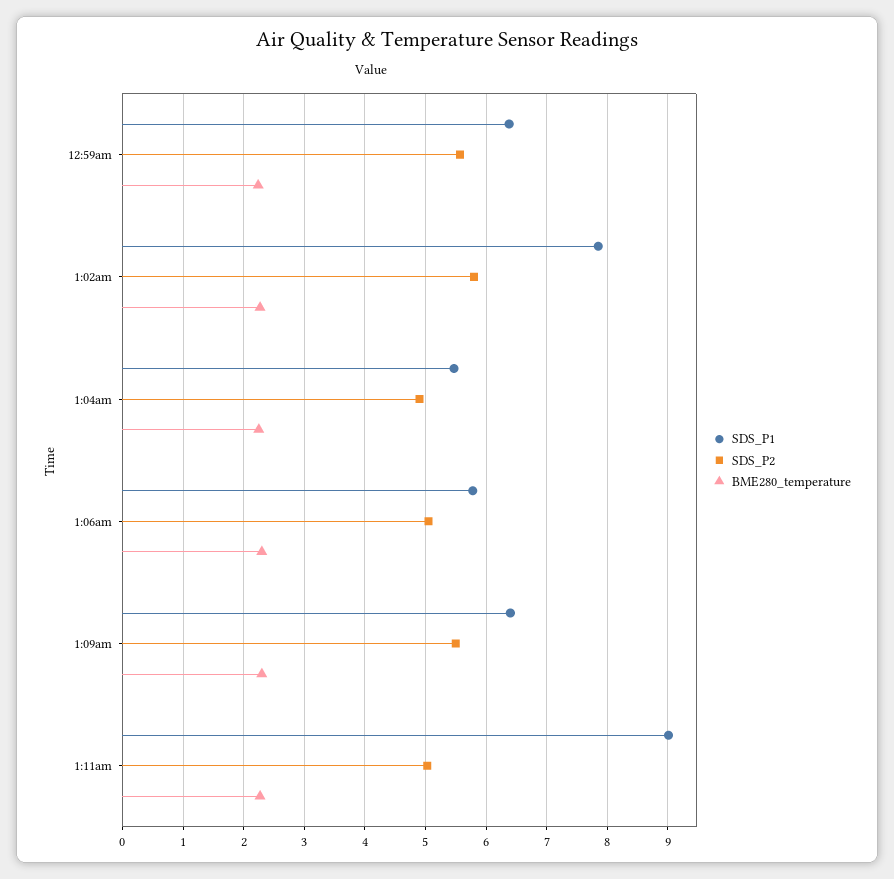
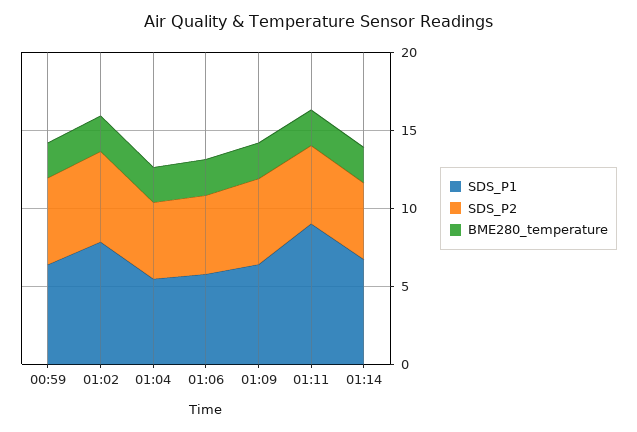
SDS_P1, 01:14: none -> 7
SDS_P2, 01:14: none -> 5
BME280_temperature, 01:14: none -> 2

